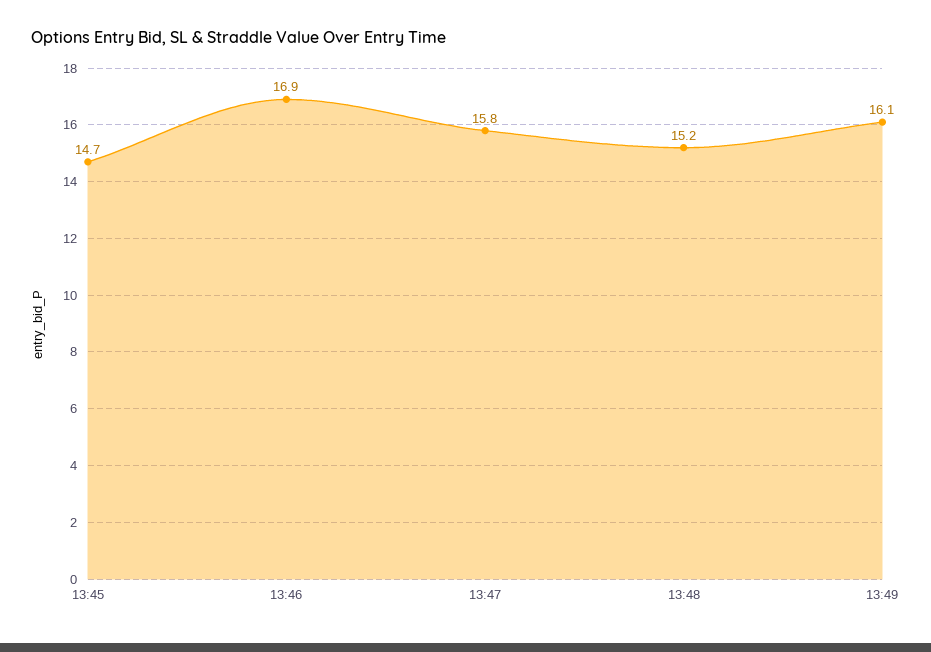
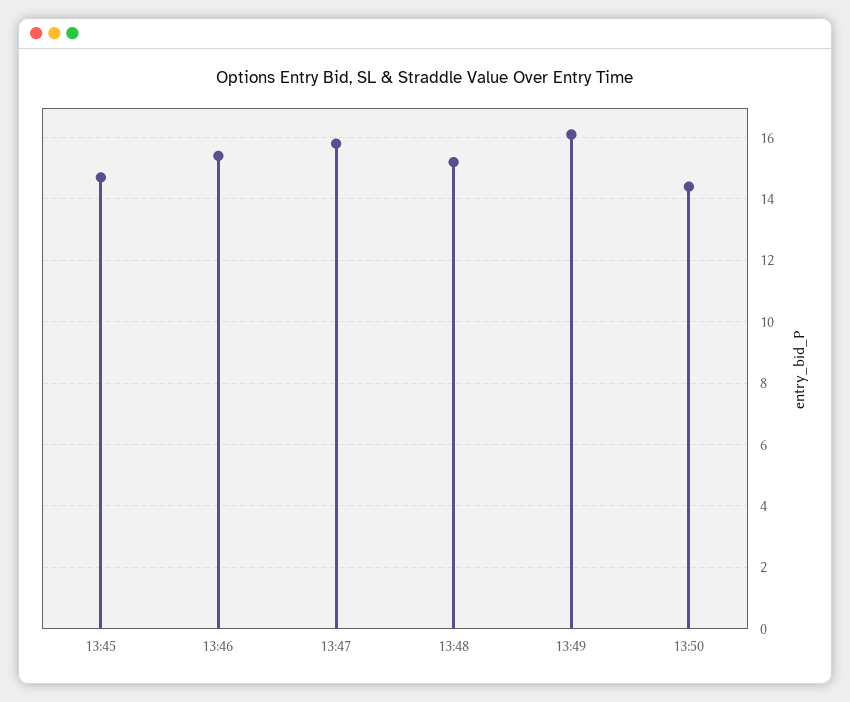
13:46: 16.9 -> 15.5
13:50: none -> 14.5

